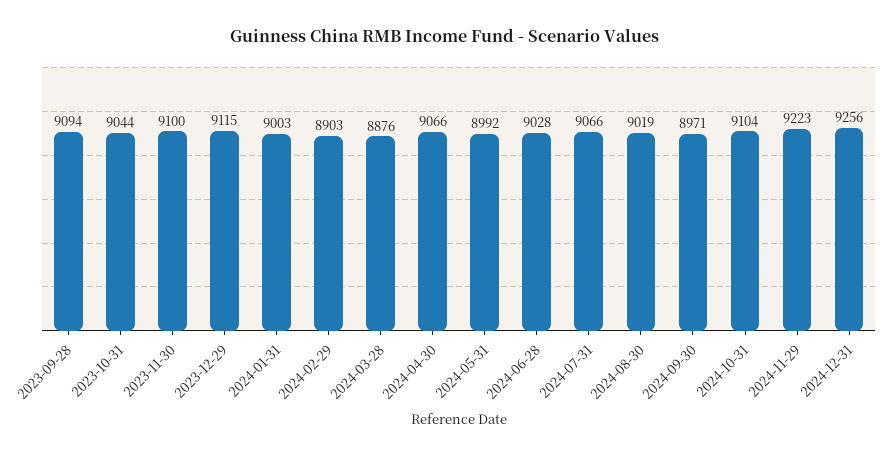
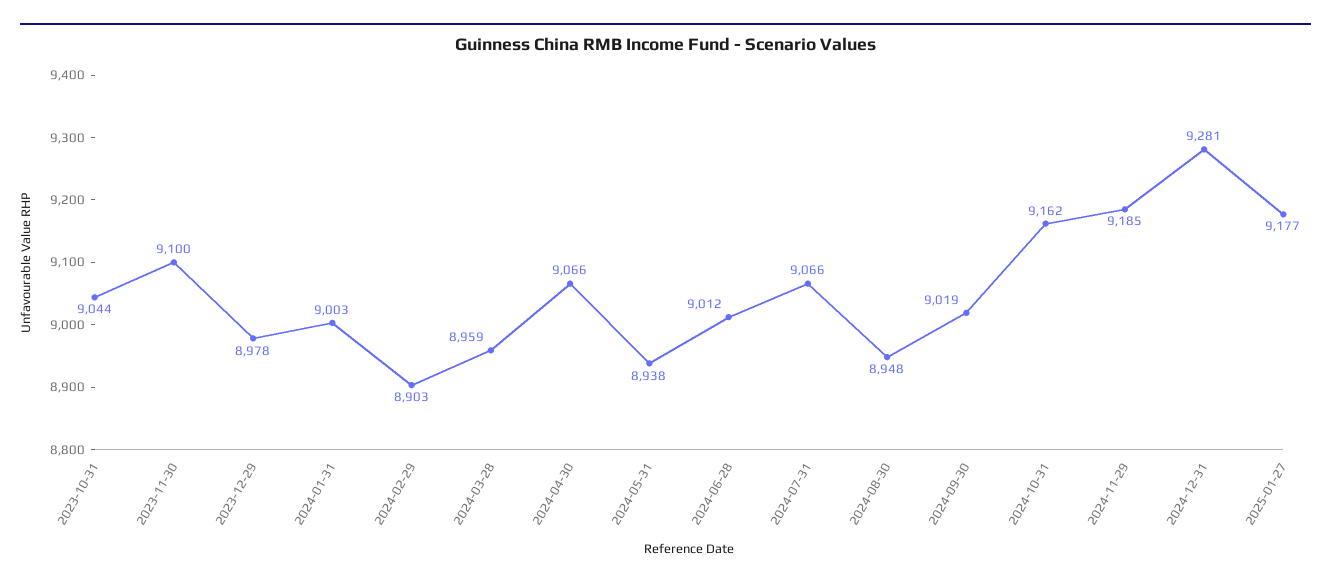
2023-09-28: 9094 -> none
2023-12-29: 9115 -> 8978
2024-03-28: 8876 -> 8959
2024-05-31: 8992 -> 8938
2024-06-28: 9028 -> 9012
2024-08-30: 9019 -> 8948
2024-09-30: 8971 -> 9019
2024-10-31: 9104 -> 9162
2024-11-29: 9223 -> 9185
2024-12-31: 9256 -> 9281
2025-01-27: none -> 9177

